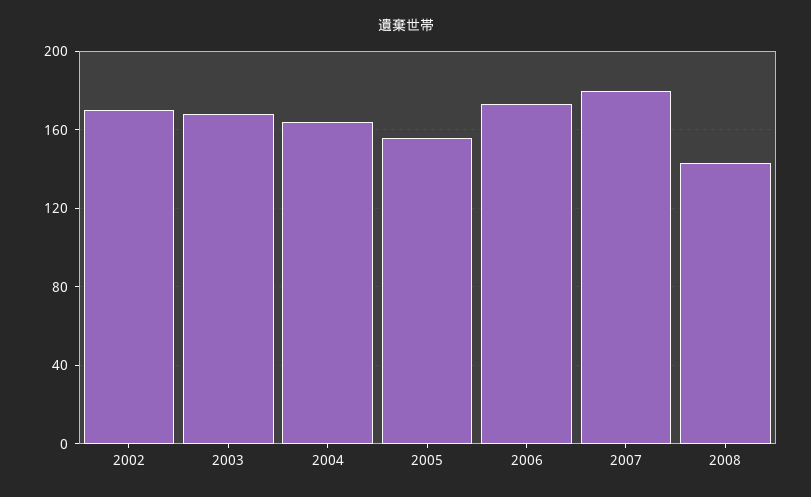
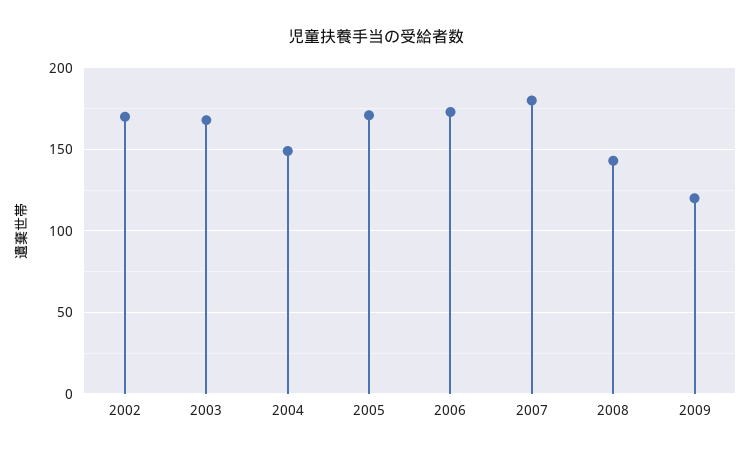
2004: 165 -> 150
2005: 155 -> 170
2009: none -> 120

